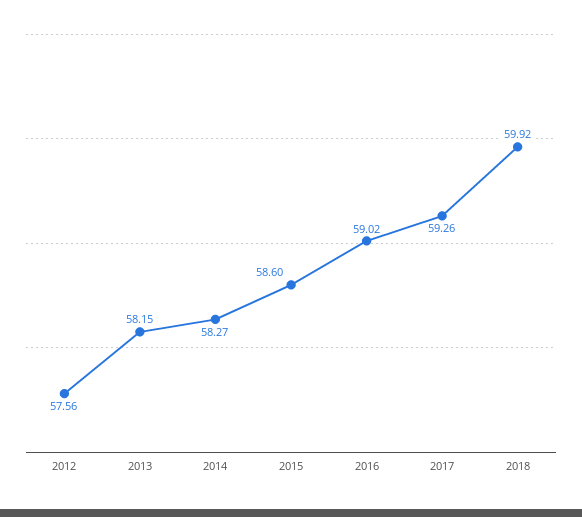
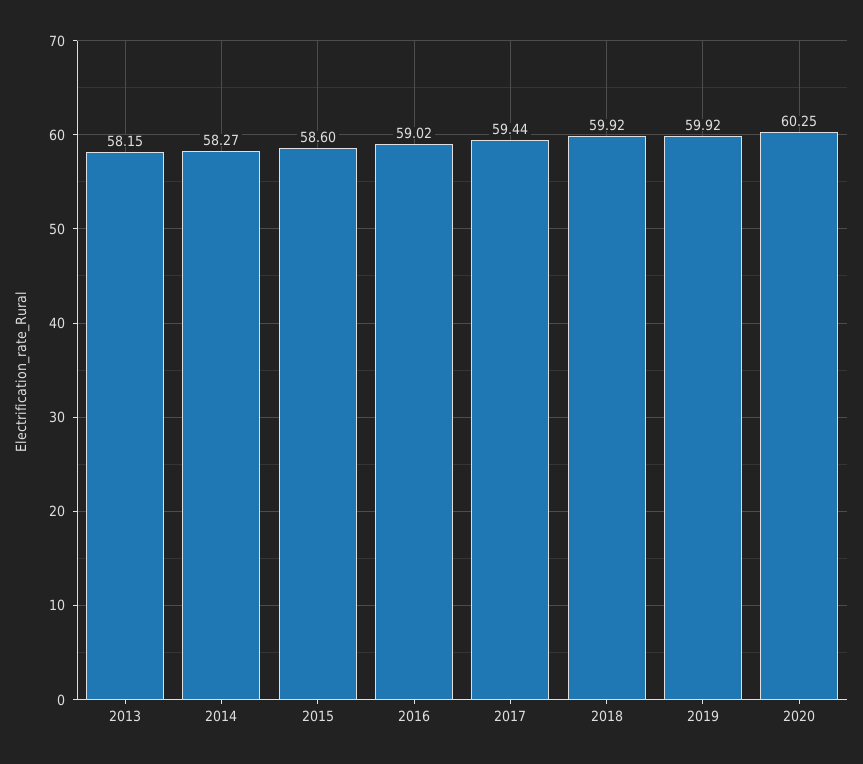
2012: 57.56 -> none
2017: 59.26 -> 59.44
2019: none -> 59.92
2020: none -> 60.25

